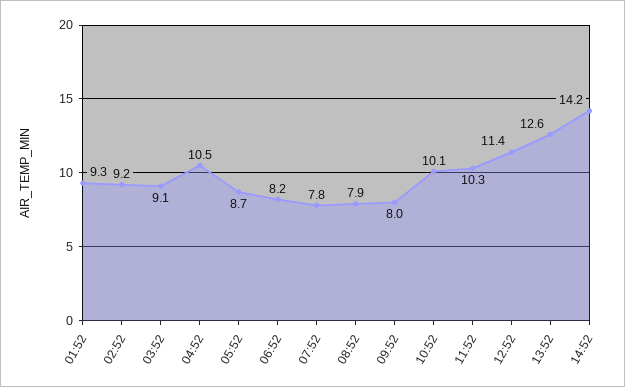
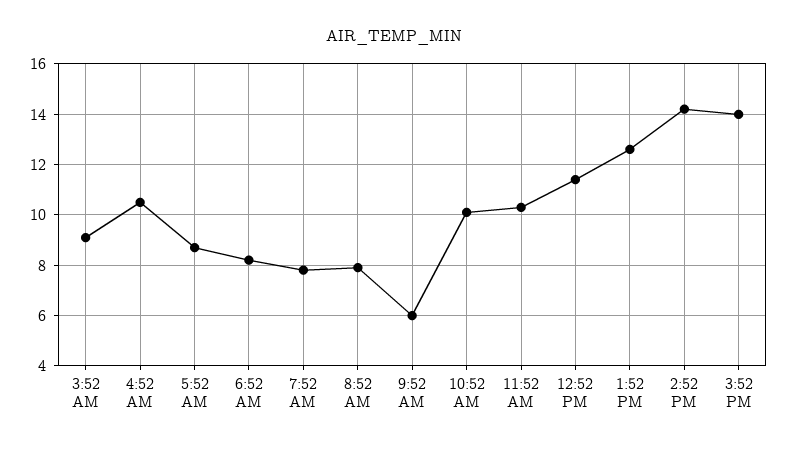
01:52: 9.3 -> none
02:52: 9.2 -> none
09:52: 8 -> 6
3:52 PM: none -> 14

